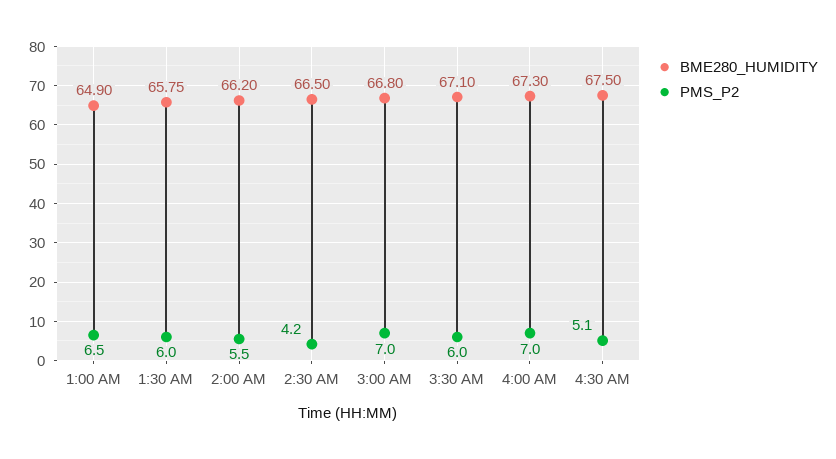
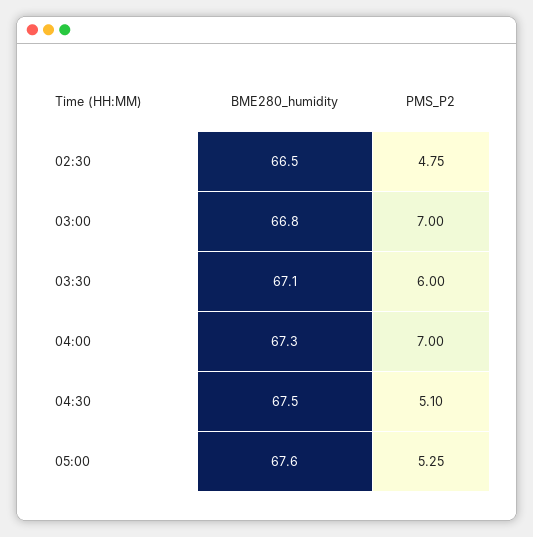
BME280_HUMIDITY, 1:00 AM: 64.9 -> none
PMS_P2, 1:00 AM: 6.5 -> none
BME280_HUMIDITY, 1:30 AM: 65.75 -> none
PMS_P2, 1:30 AM: 6 -> none
BME280_HUMIDITY, 2:00 AM: 66.2 -> none
PMS_P2, 2:00 AM: 5.5 -> none
PMS_P2, 2:30 AM: 4.2 -> 4.75
BME280_HUMIDITY, 05:00: none -> 67.6
PMS_P2, 05:00: none -> 5.25

